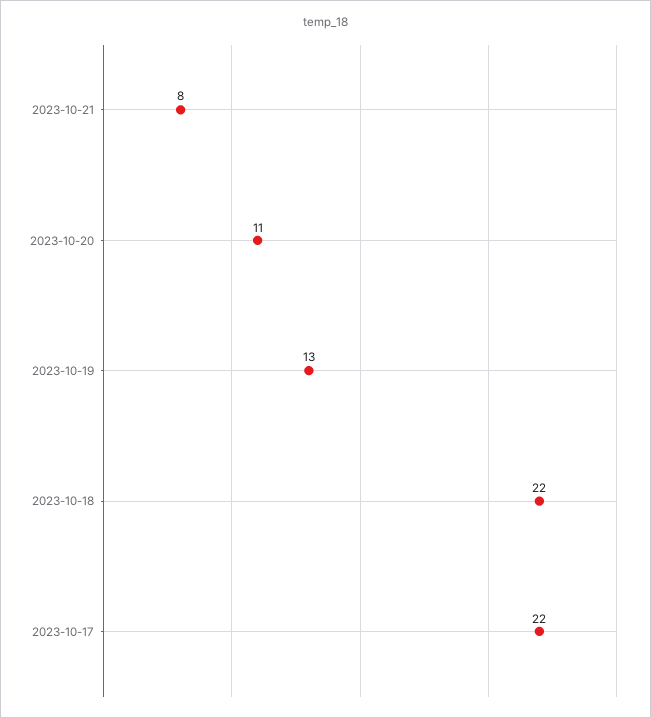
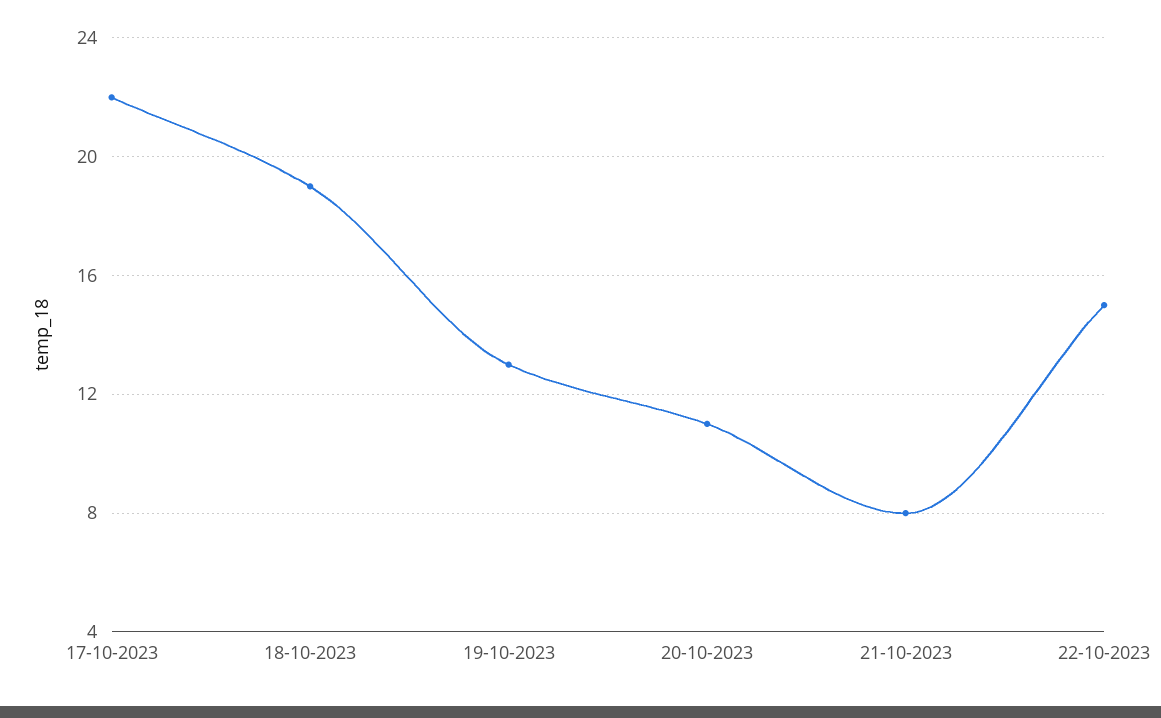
2023-10-18: 22 -> 19
22-10-2023: none -> 15

